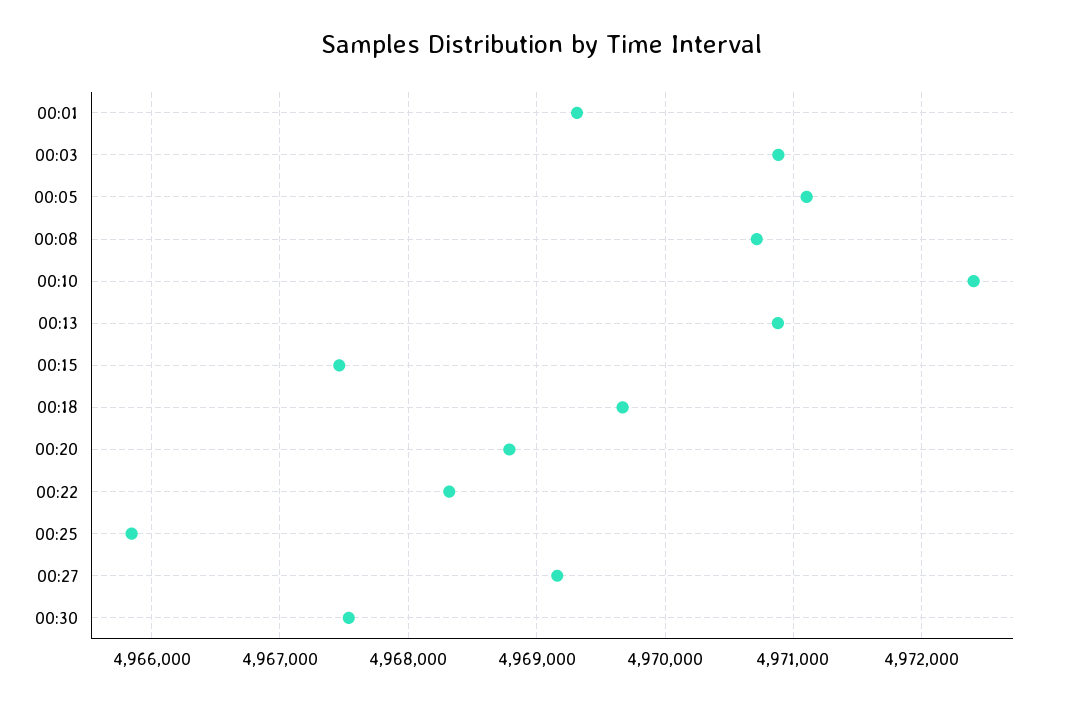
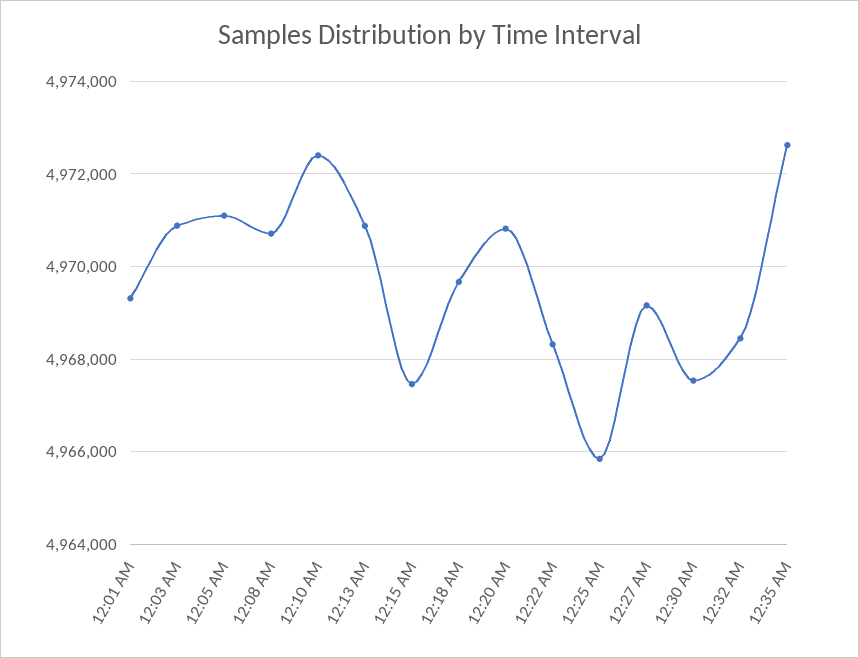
00:20: 4968800 -> 4970800
12:32 AM: none -> 4968400
12:35 AM: none -> 4972600

